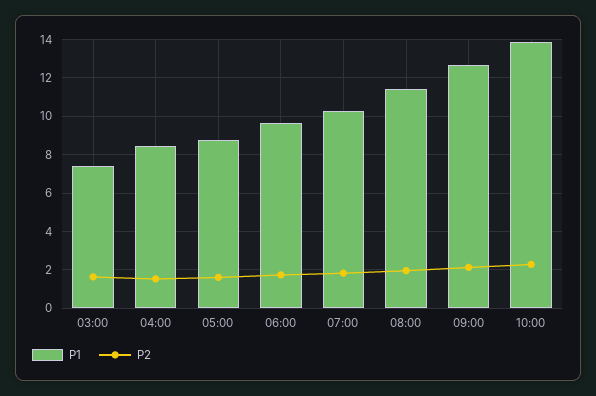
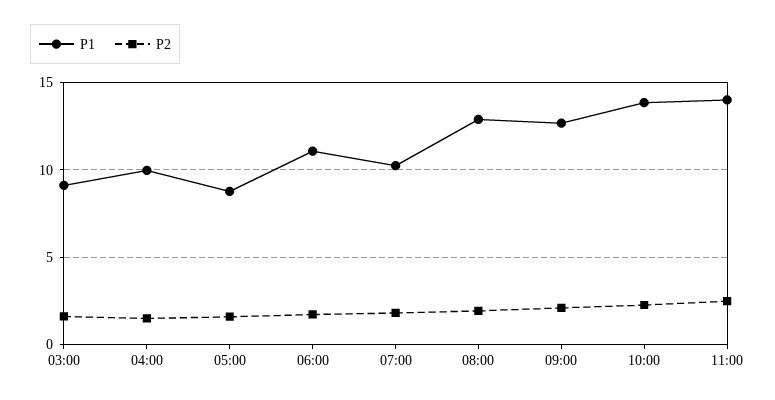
P1, 03:00: 7.5 -> 9
P1, 04:00: 8.5 -> 10
P1, 06:00: 9.5 -> 11
P1, 08:00: 11.5 -> 13
P1, 11:00: none -> 14
P2, 11:00: none -> 2.5

